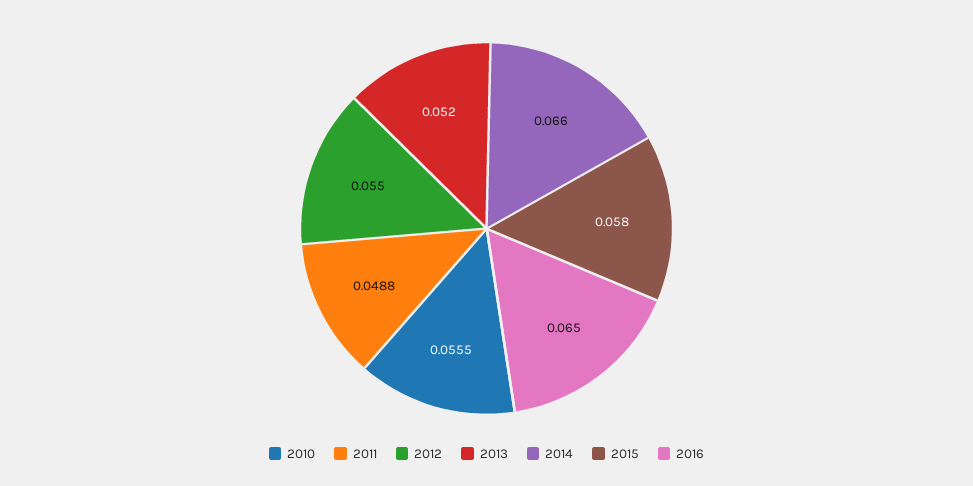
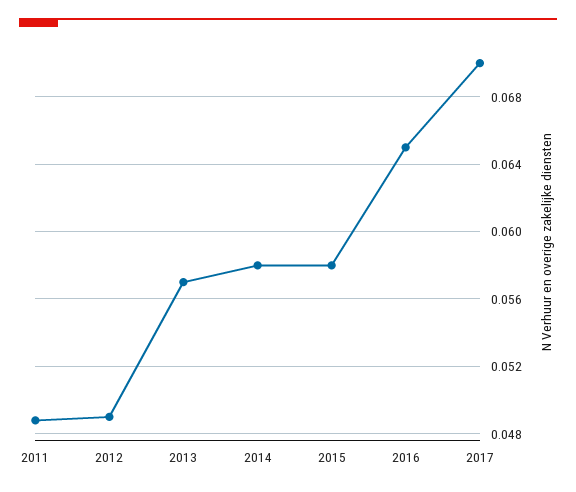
2010: 0.0555 -> none
2012: 0.055 -> 0.049
2013: 0.052 -> 0.057
2014: 0.066 -> 0.058
2017: none -> 0.07

